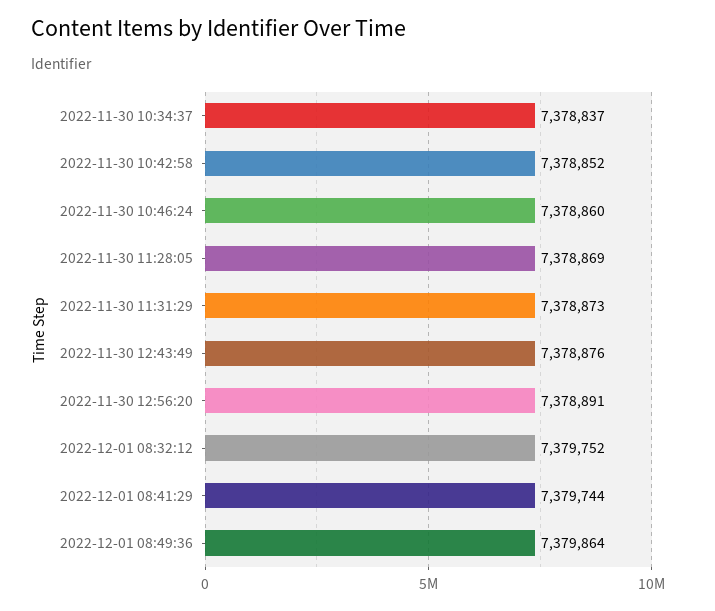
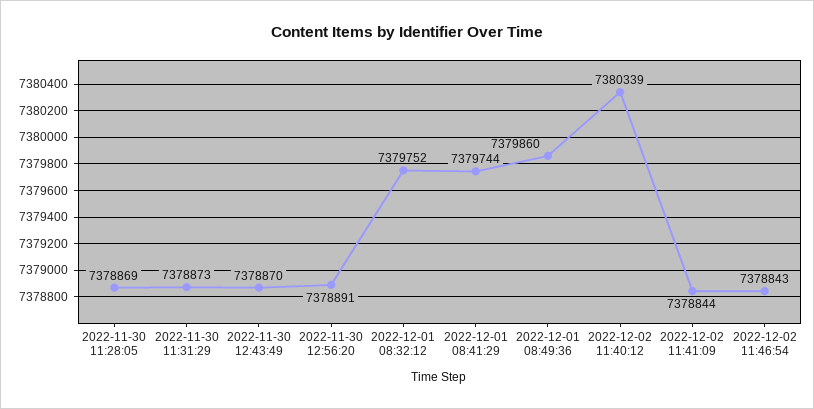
2022-11-30 10:34:37: 7378837 -> none
2022-11-30 10:42:58: 7378852 -> none
2022-11-30 10:46:24: 7378860 -> none
2022-11-30 12:43:49: 7378876 -> 7378870
2022-12-01 08:49:36: 7379864 -> 7379860
2022-12-02 11:40:12: none -> 7380339
2022-12-02 11:41:09: none -> 7378844
2022-12-02 11:46:54: none -> 7378843

